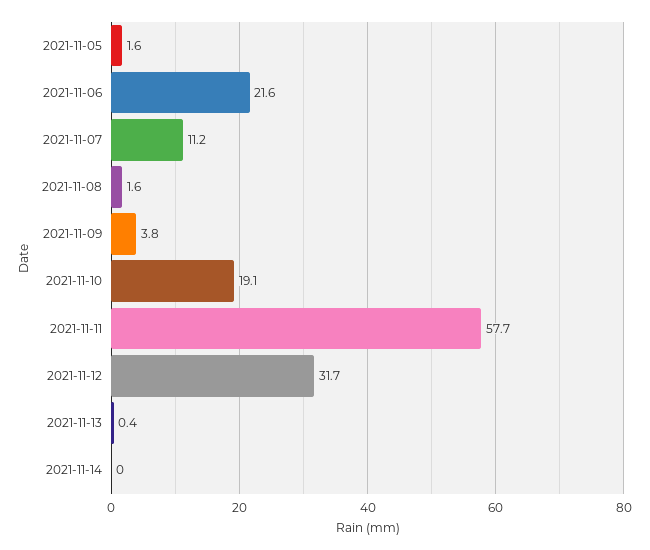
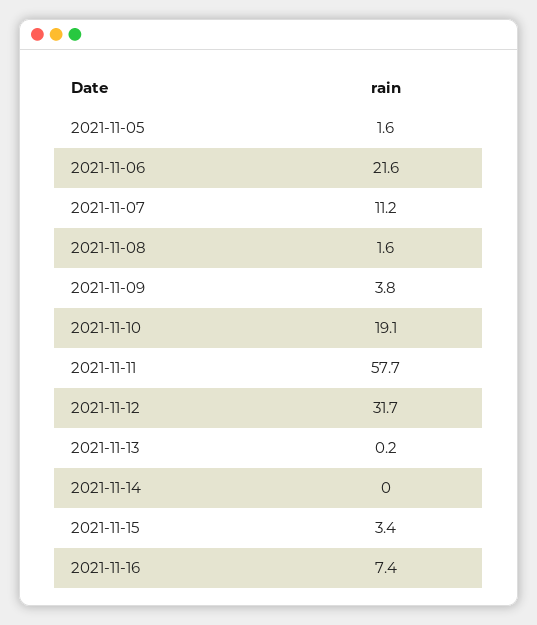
2021-11-13: 0.4 -> 0.2
2021-11-15: none -> 3.4
2021-11-16: none -> 7.4

